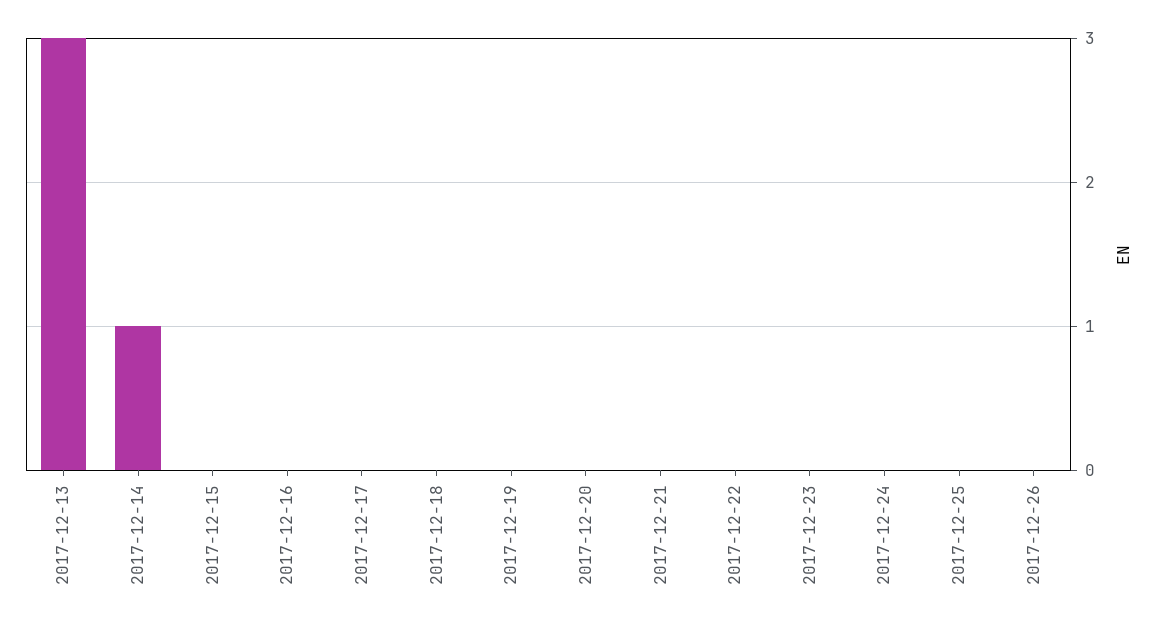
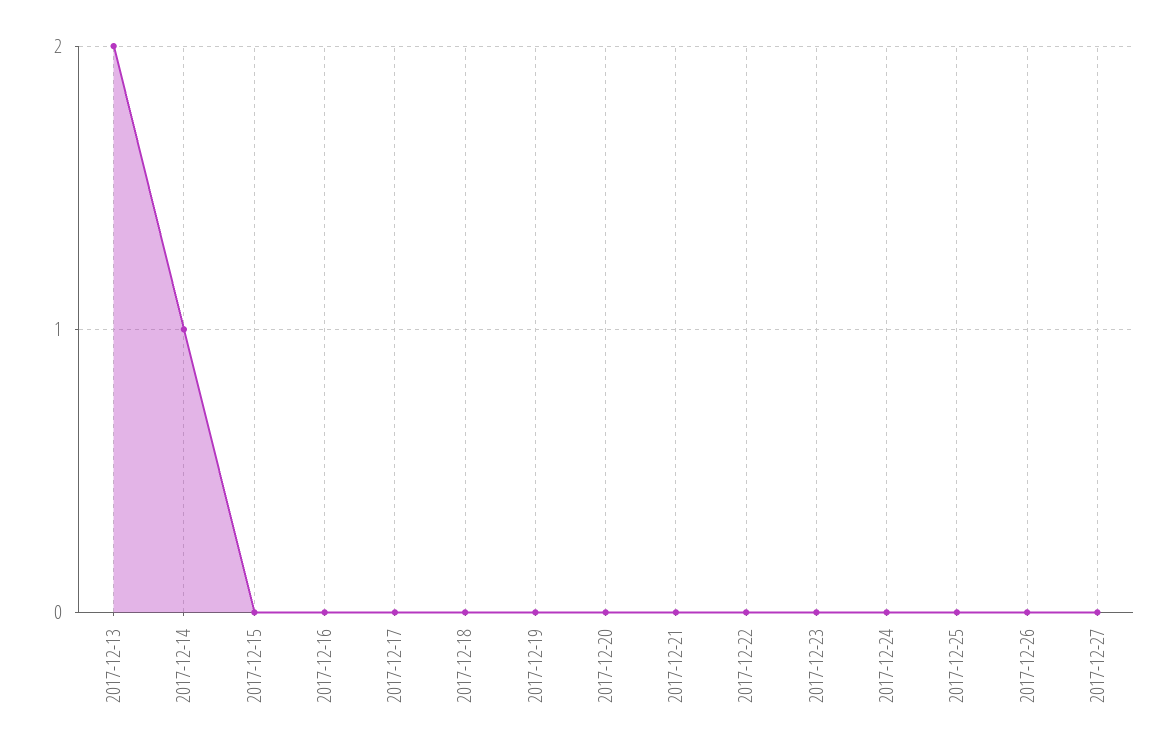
2017-12-13: 3 -> 2
2017-12-27: none -> 0

